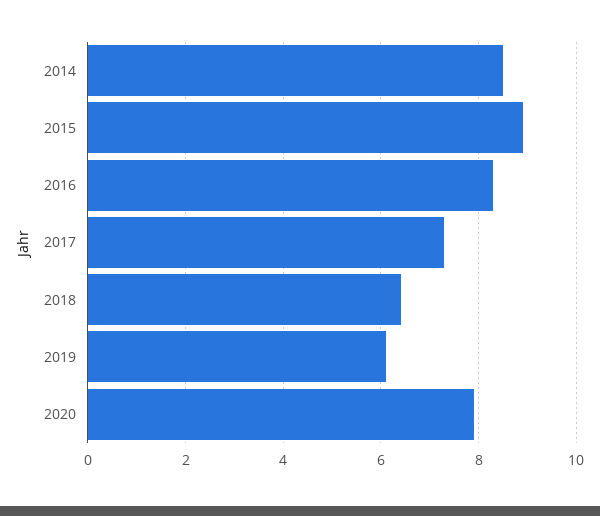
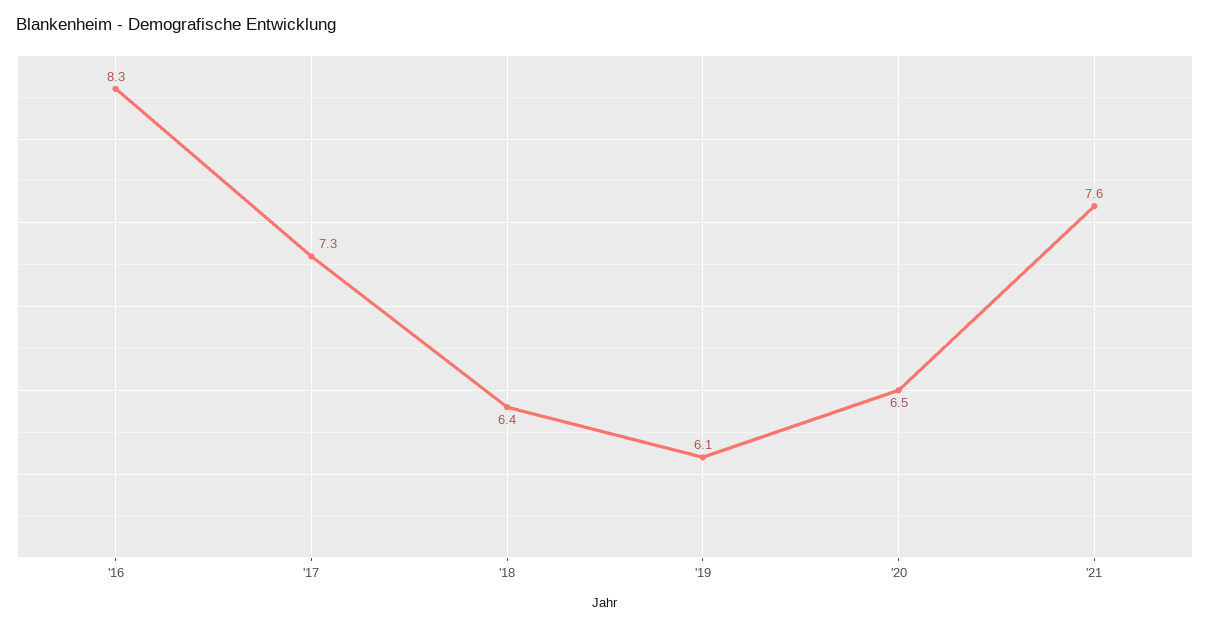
2014: 8.5 -> none
2015: 9 -> none
2020: 8 -> 6.5
'21: none -> 7.6

